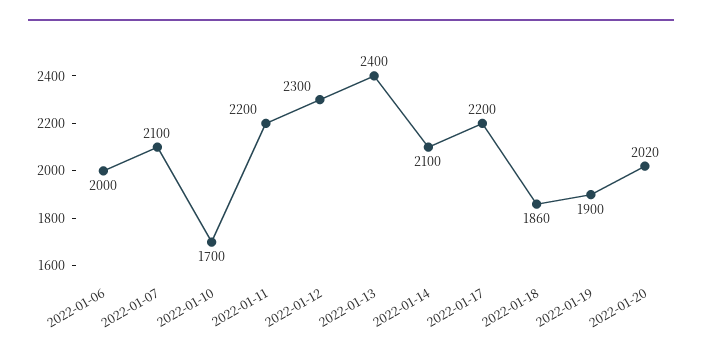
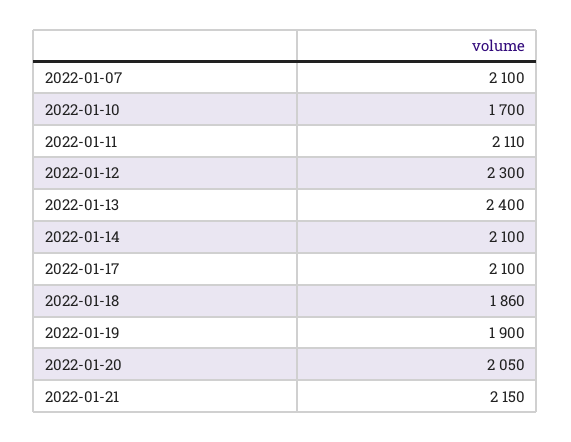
2022-01-06: 2000 -> none
2022-01-11: 2200 -> 2110
2022-01-17: 2200 -> 2100
2022-01-20: 2020 -> 2050
2022-01-21: none -> 2150

